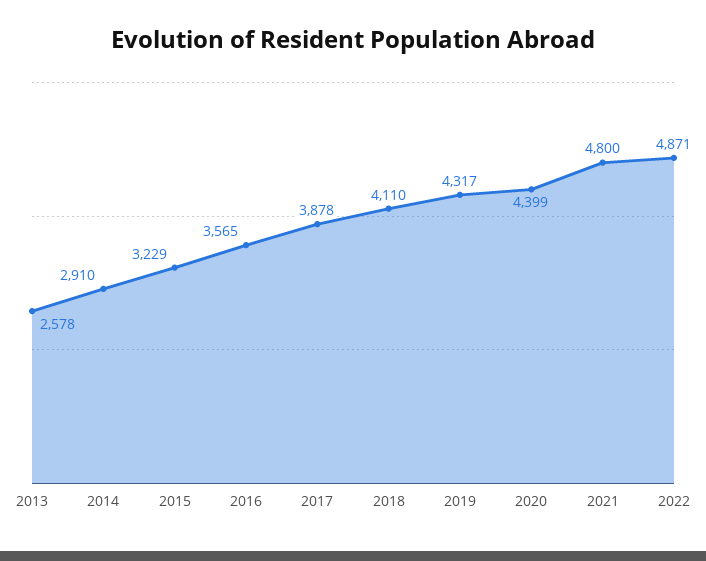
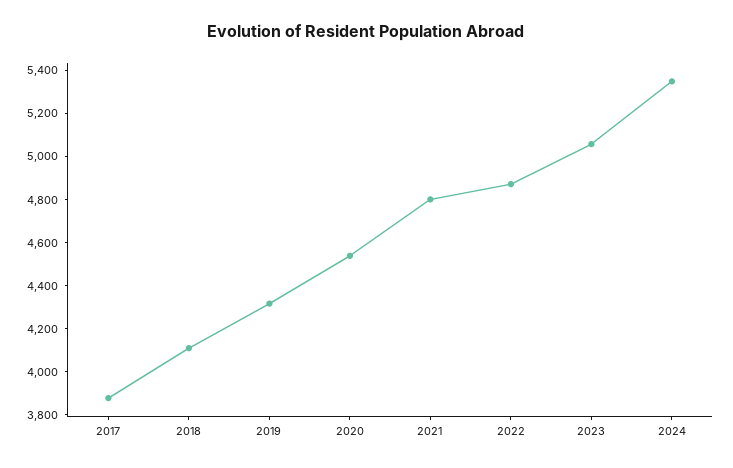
2013: 2578 -> none
2014: 2910 -> none
2015: 3229 -> none
2016: 3565 -> none
2020: 4399 -> 4550
2023: none -> 5050
2024: none -> 5350

